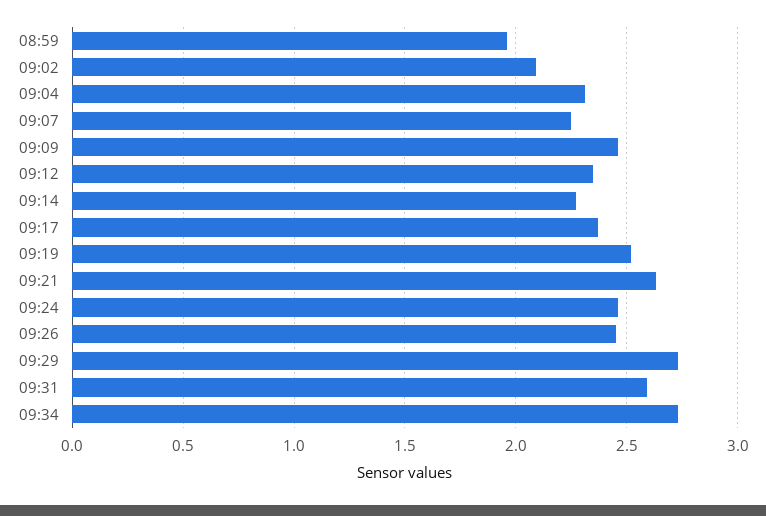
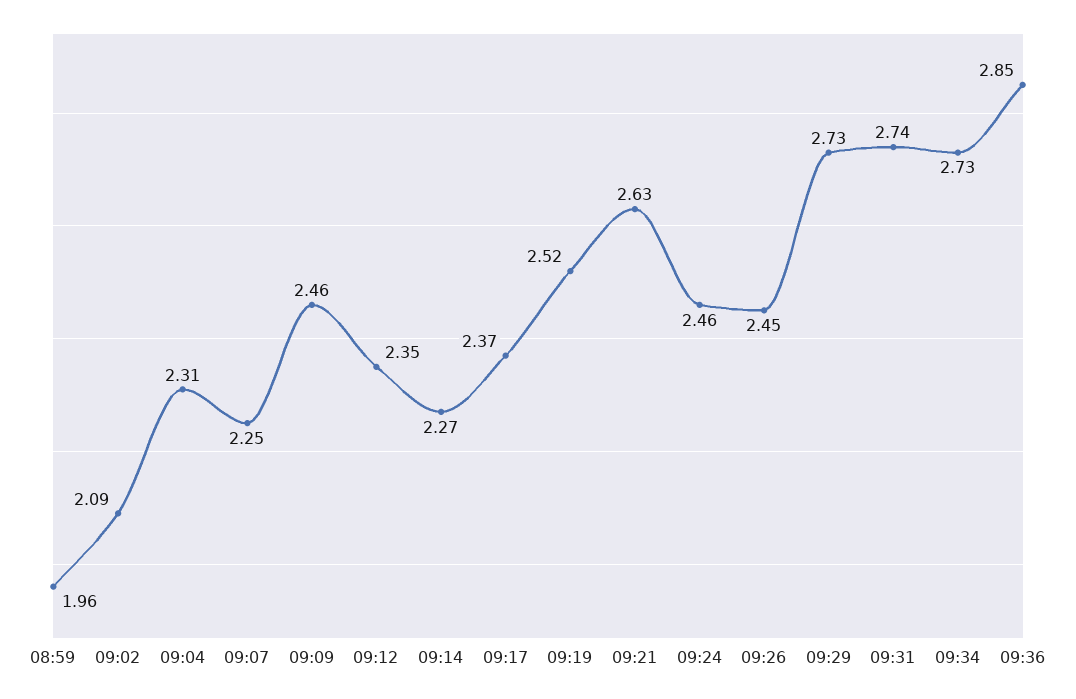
09:31: 2.6 -> 2.74
09:36: none -> 2.85

